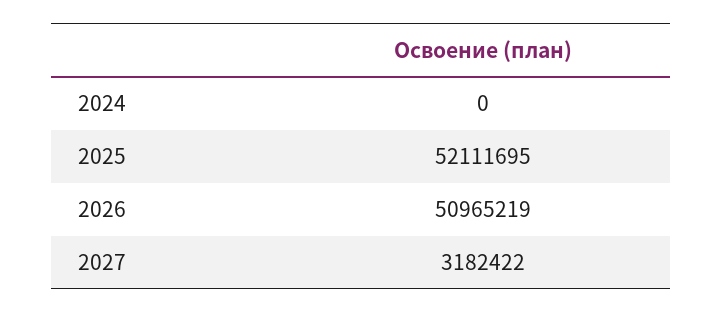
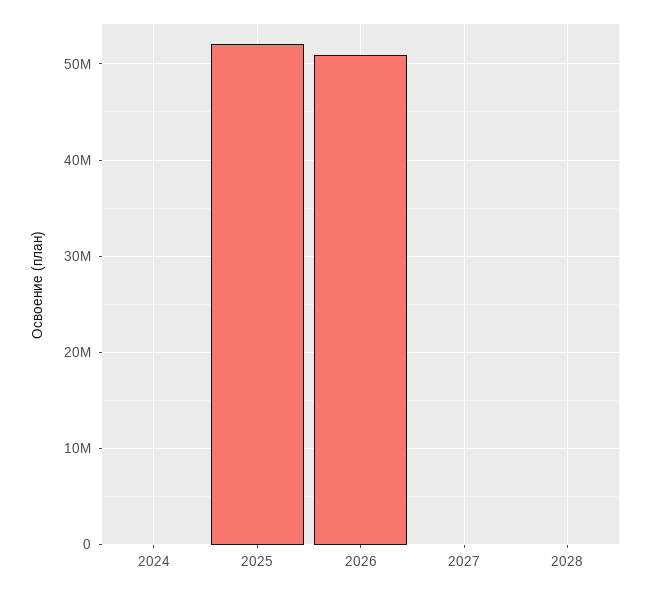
2027: 3182422 -> 0
2028: none -> 0

